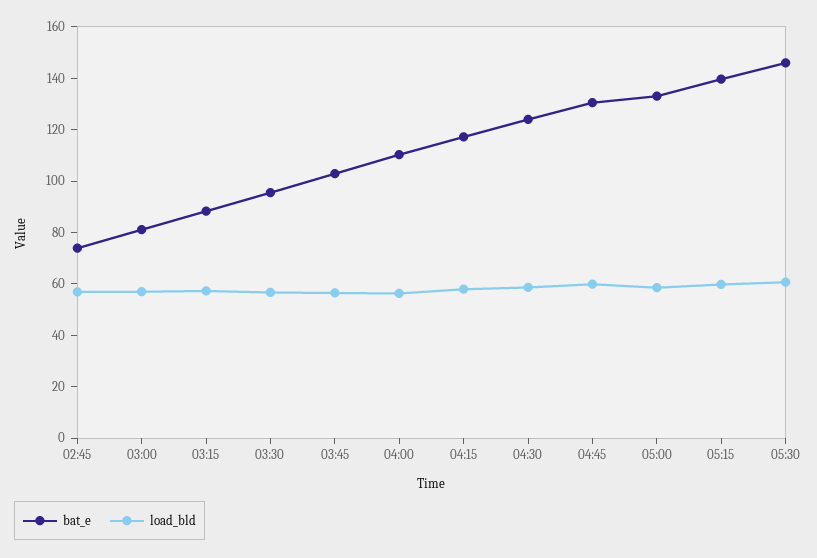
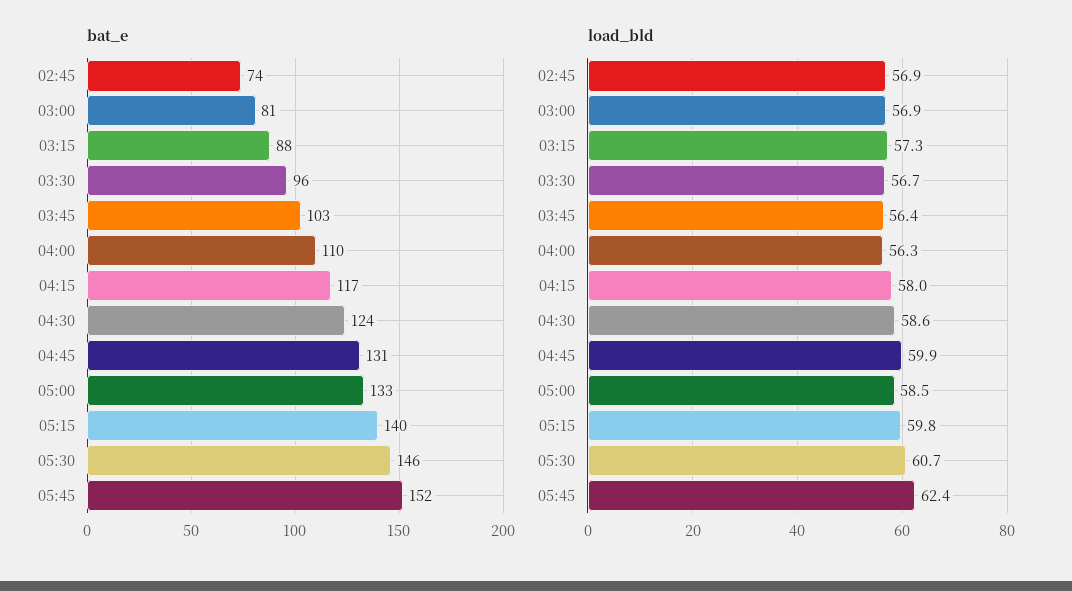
bat_e, 05:45: none -> 152
load_bld, 05:45: none -> 62.4

